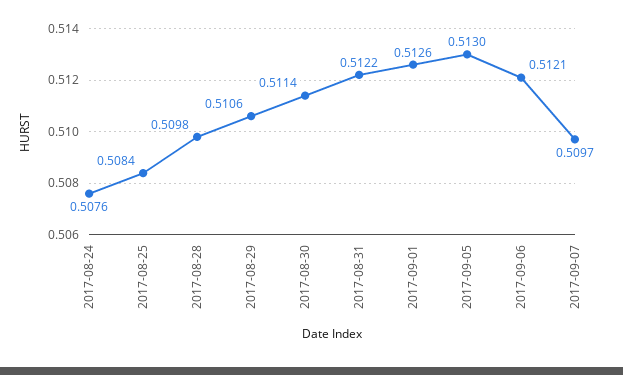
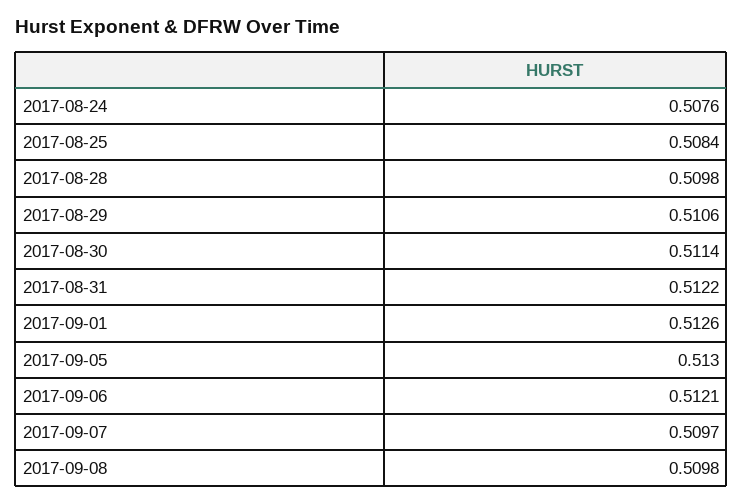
2017-09-08: none -> 0.5098

